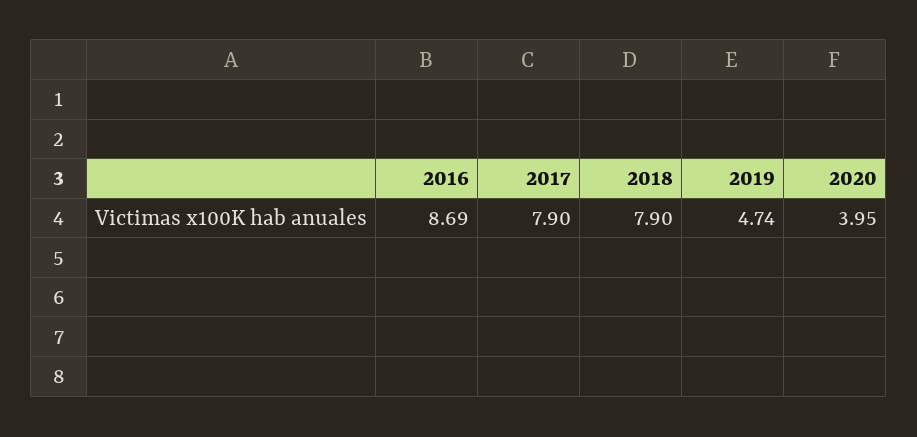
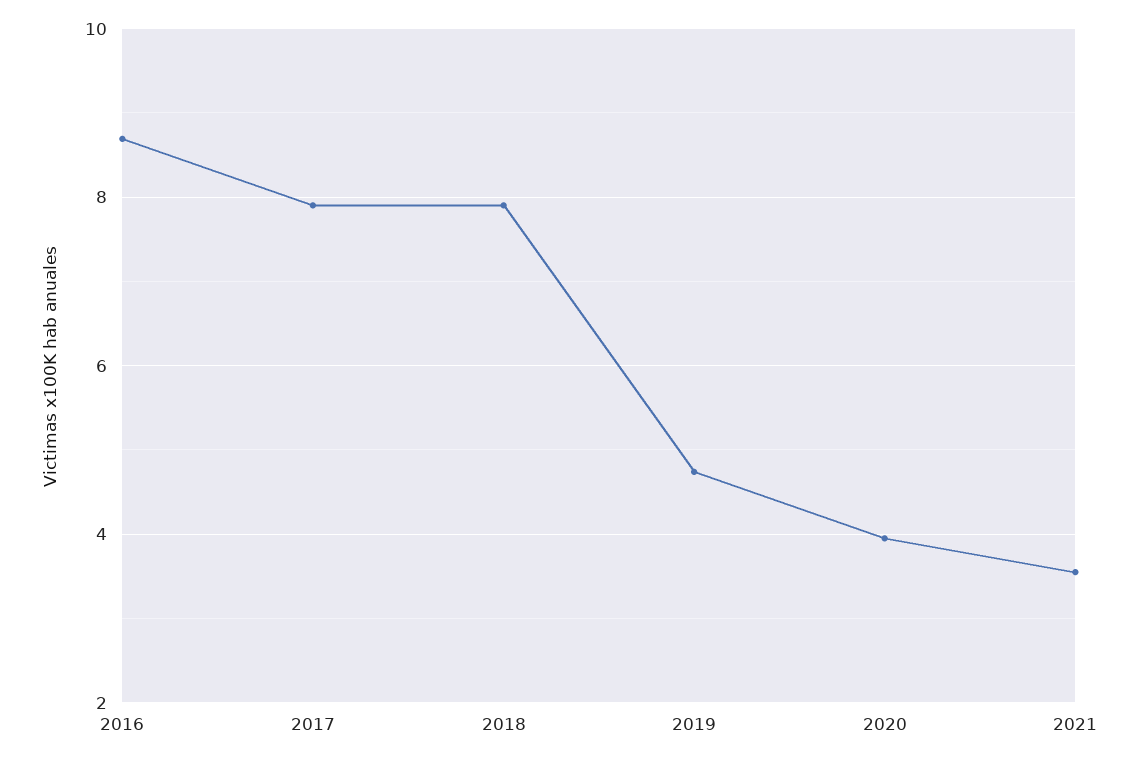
2021: none -> 3.6

